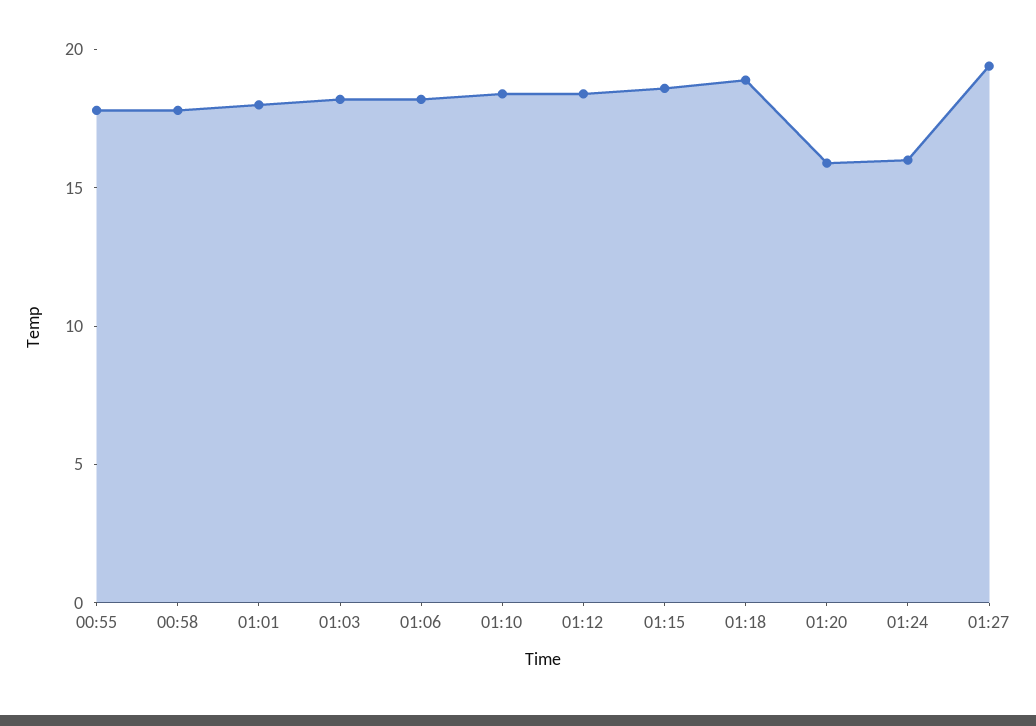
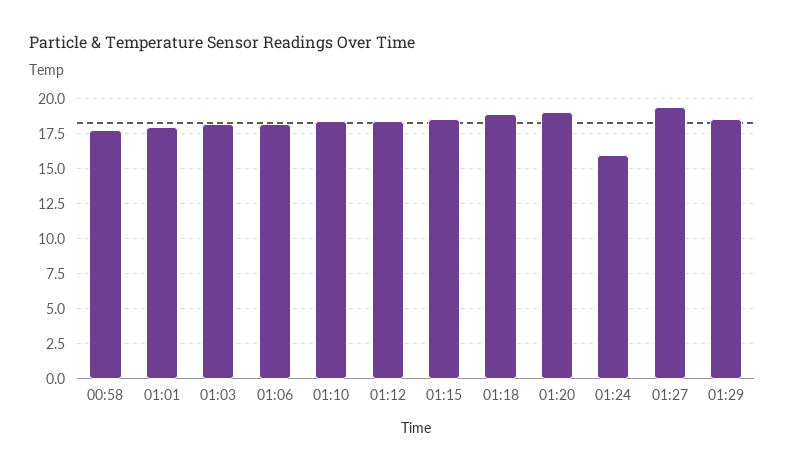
00:55: 18 -> none
01:20: 16 -> 19
01:29: none -> 18.5

